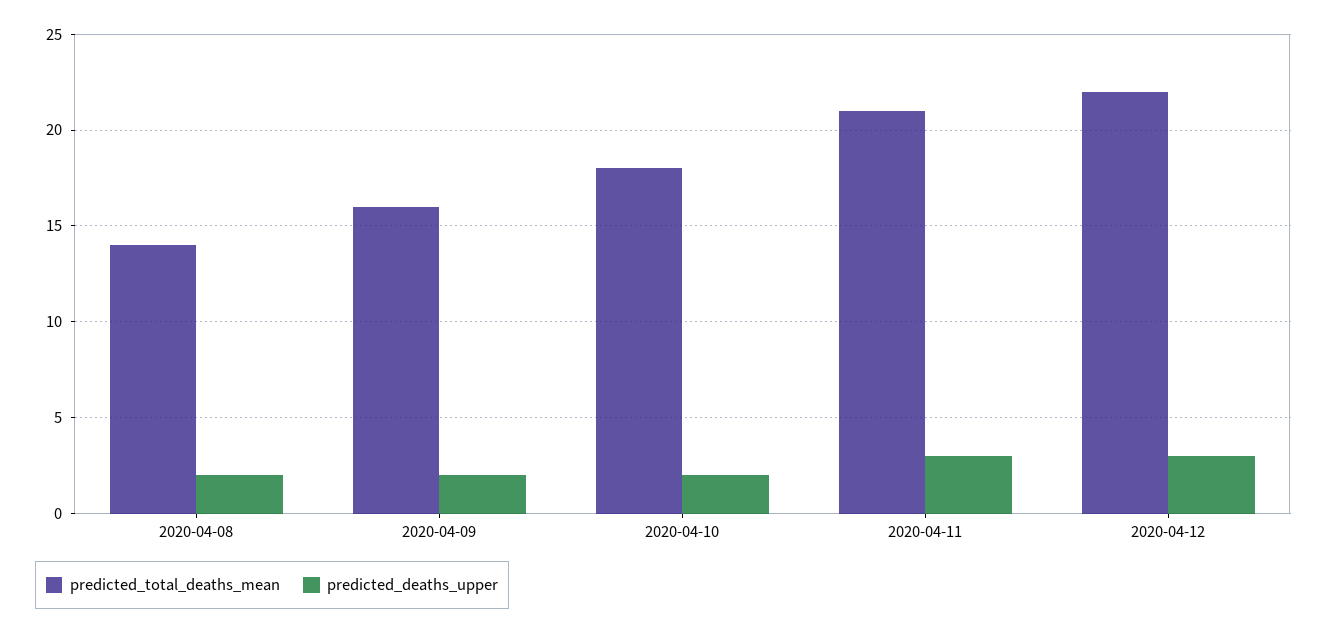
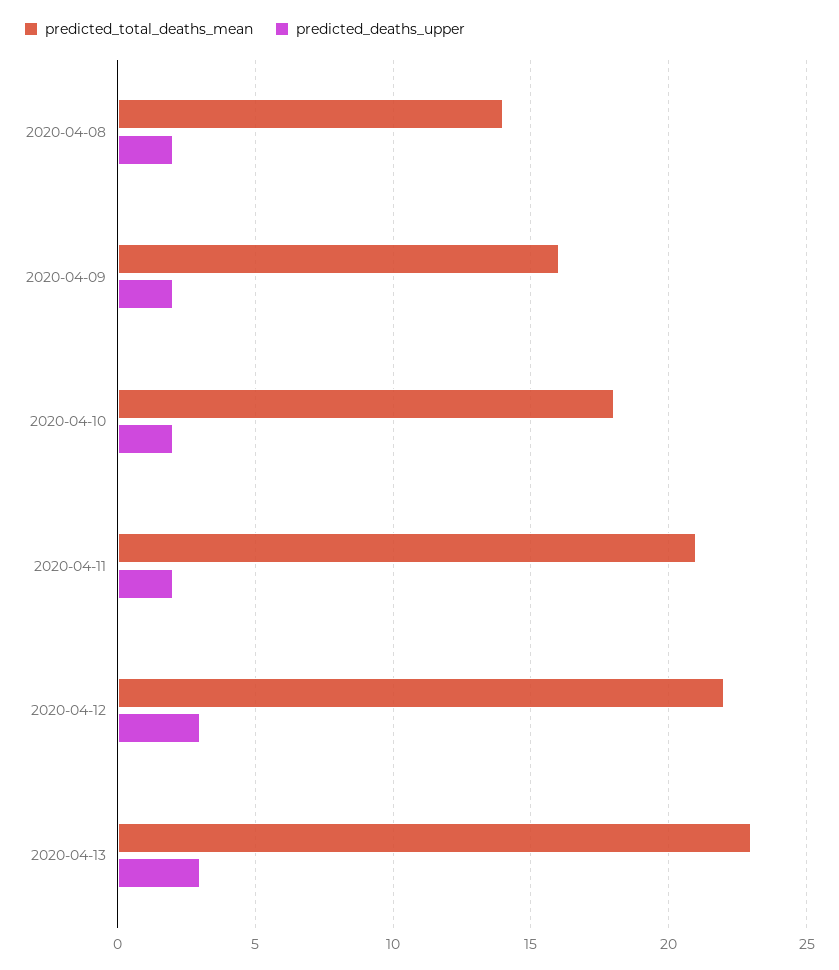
predicted_deaths_upper, 2020-04-11: 3 -> 2
predicted_total_deaths_mean, 2020-04-13: none -> 23
predicted_deaths_upper, 2020-04-13: none -> 3

